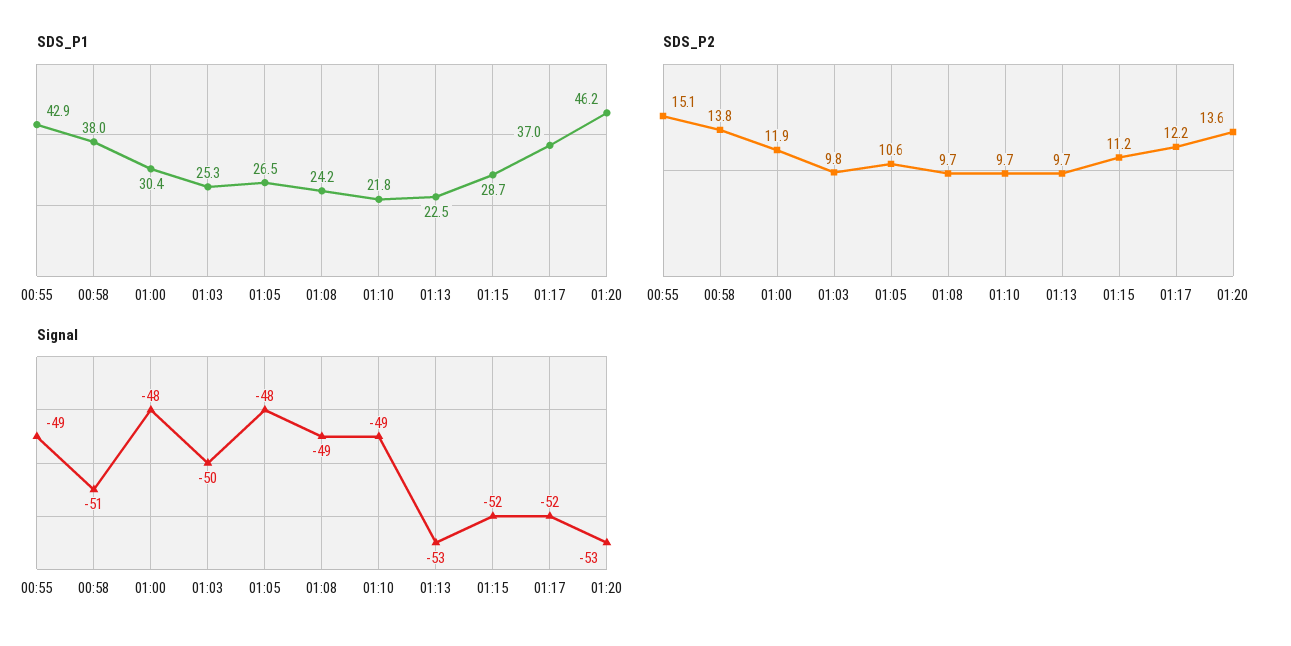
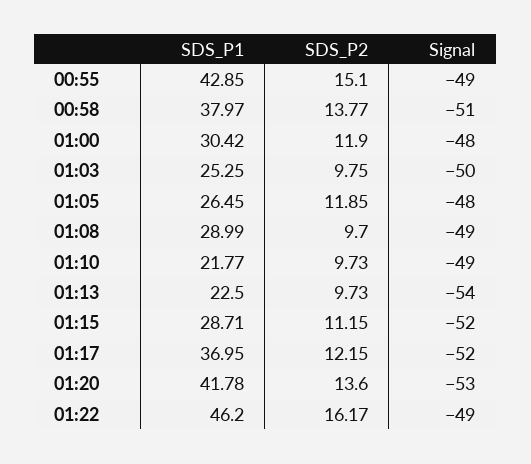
SDS_P1, 01:08: 24.2 -> 28.99
SDS_P1, 01:20: 46.2 -> 41.78
SDS_P2, 01:05: 10.6 -> 11.85
Signal, 01:13: -53 -> -54
SDS_P1, 01:22: none -> 46.2
SDS_P2, 01:22: none -> 16.17
Signal, 01:22: none -> -49

